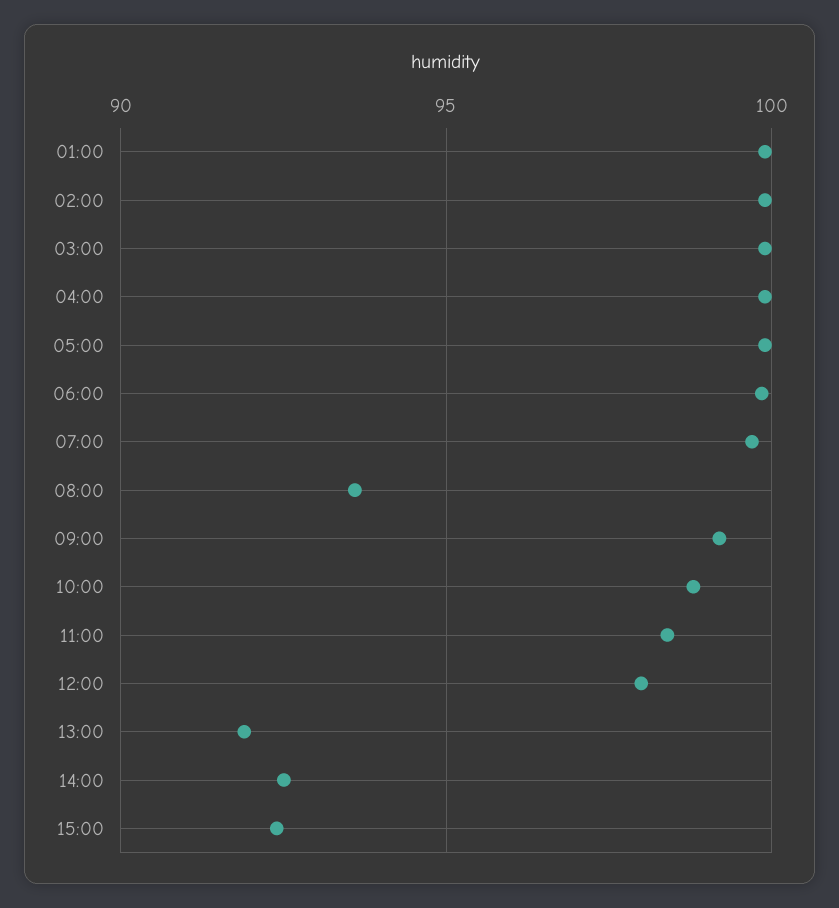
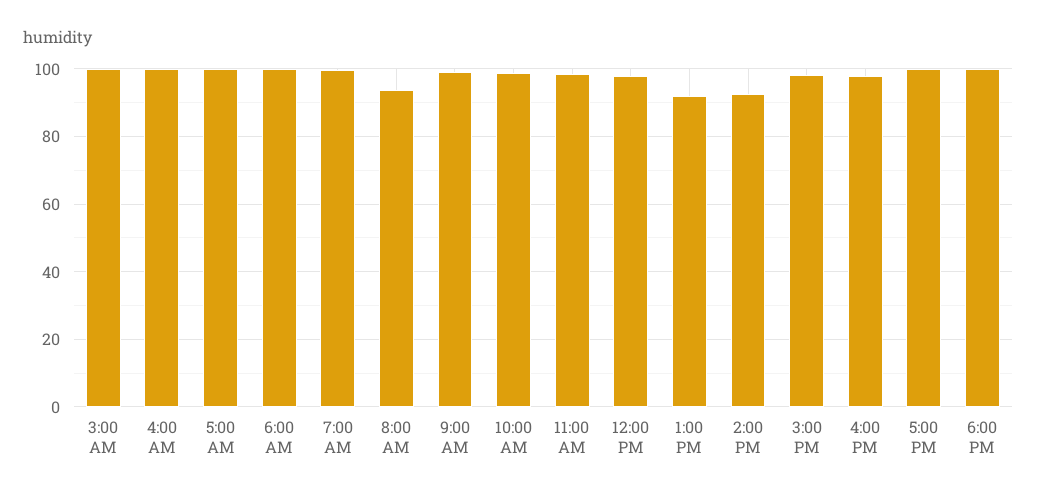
01:00: 100 -> none
02:00: 100 -> none
15:00: 92.5 -> 98
4:00 PM: none -> 98
5:00 PM: none -> 100
6:00 PM: none -> 100

